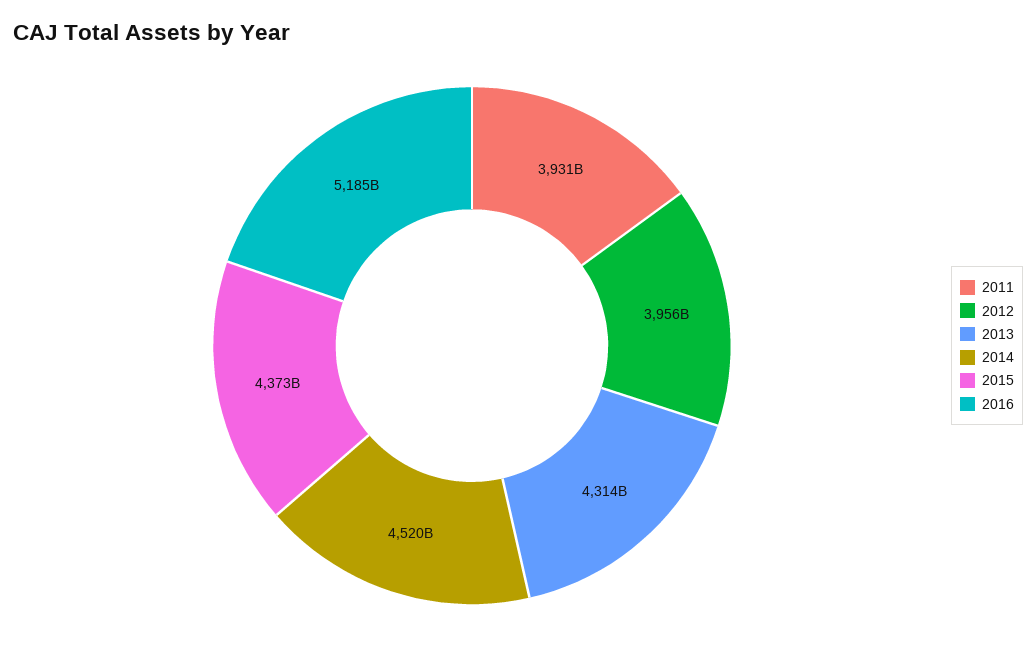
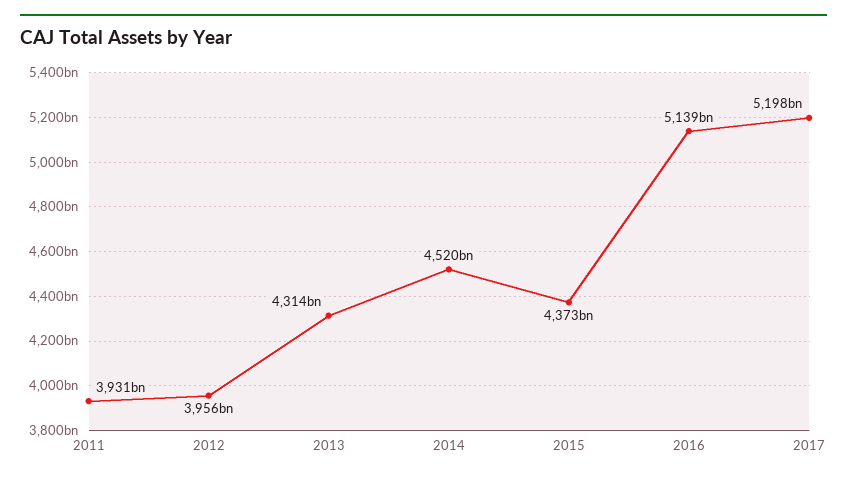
2016: 5185000000000 -> 5139000000000
2017: none -> 5198000000000

